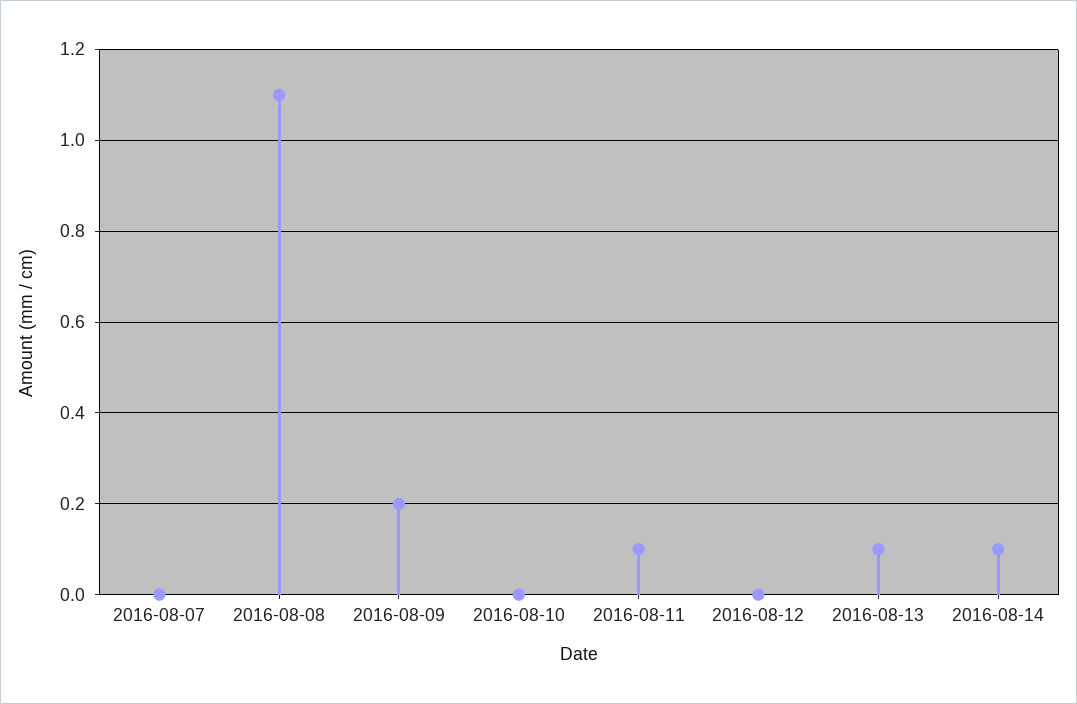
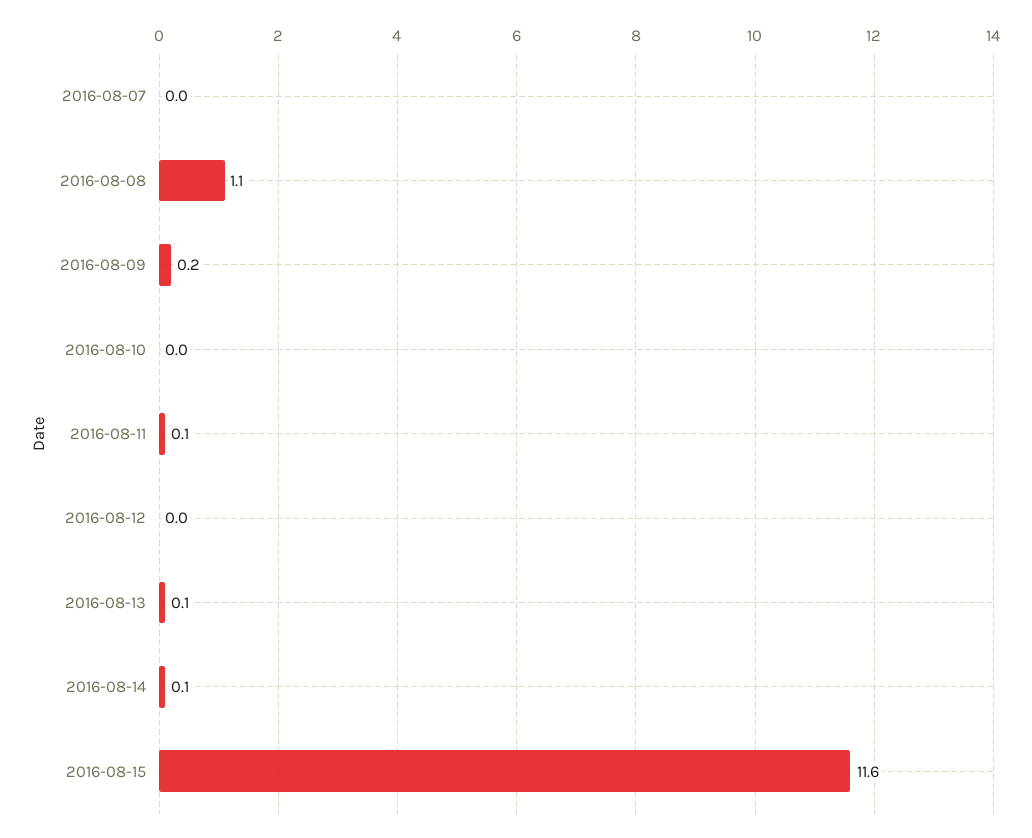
2016-08-15: none -> 11.6

